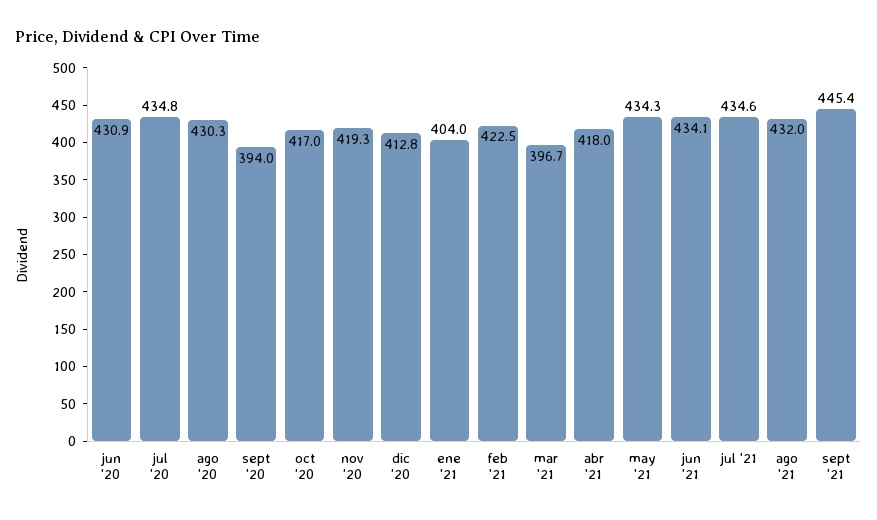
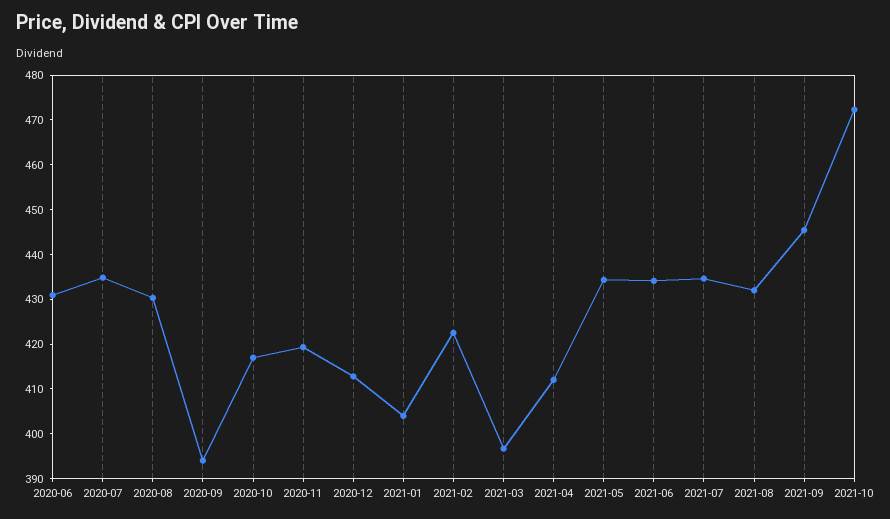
abr '21: 418 -> 412
2021-10: none -> 472

